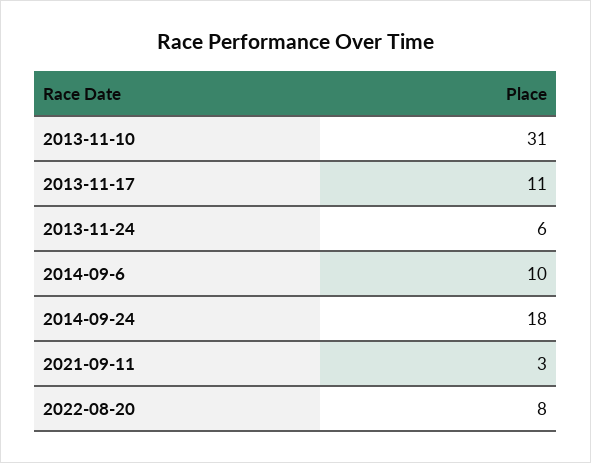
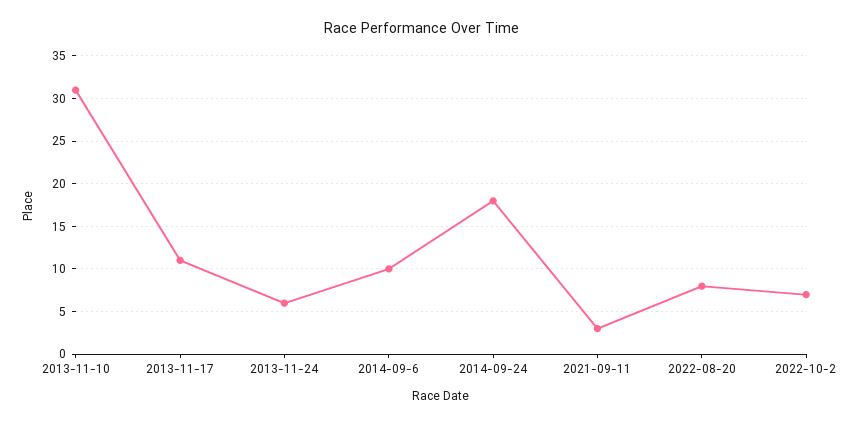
2022-10-2: none -> 7

